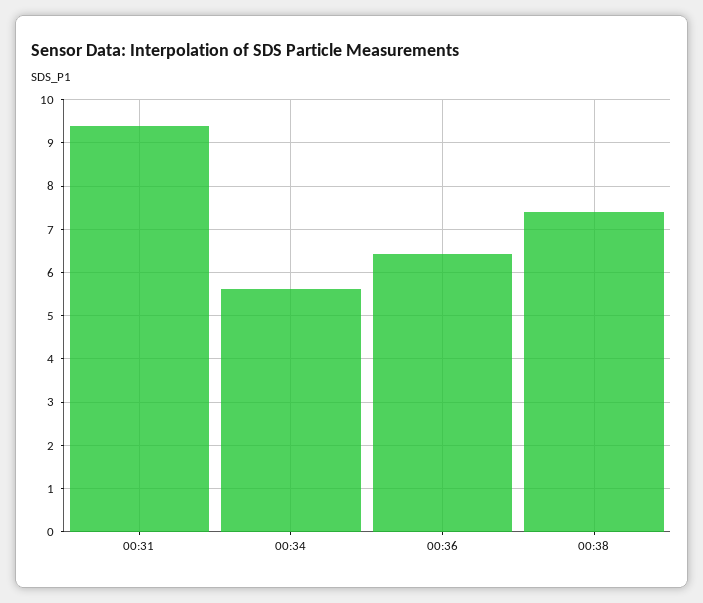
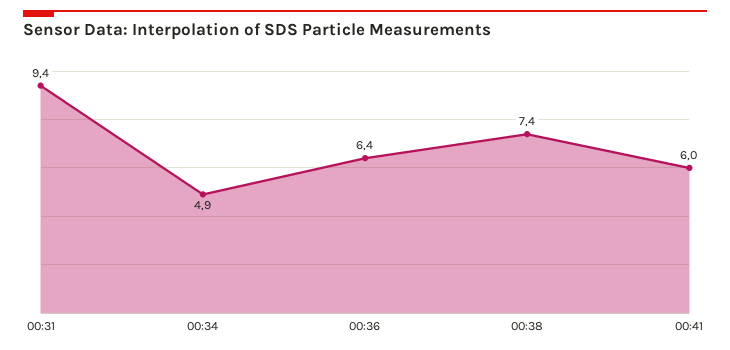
00:34: 5.6 -> 4.9
00:41: none -> 6

